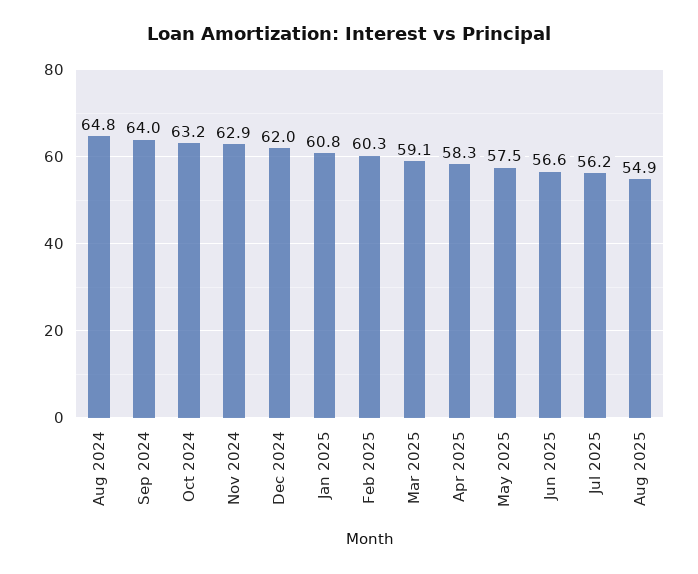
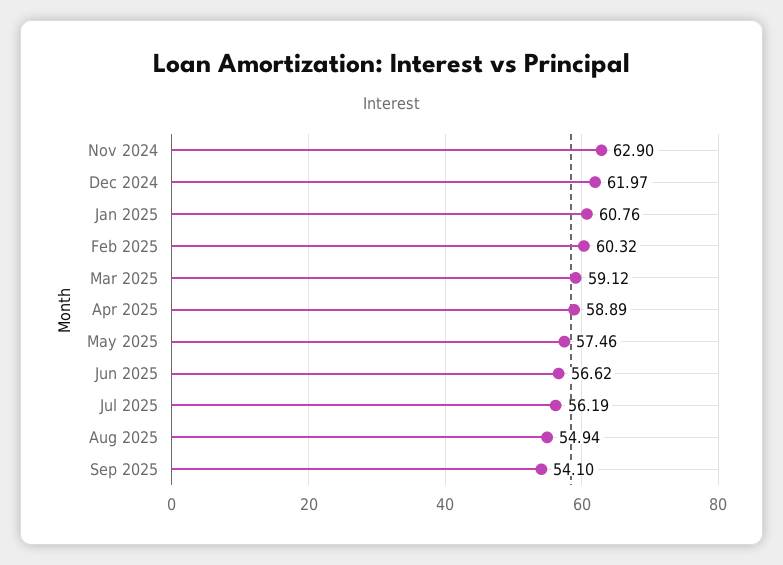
Aug 2024: 64.8 -> none
Sep 2024: 64 -> none
Oct 2024: 63.2 -> none
Apr 2025: 58.3 -> 58.89
Sep 2025: none -> 54.1

